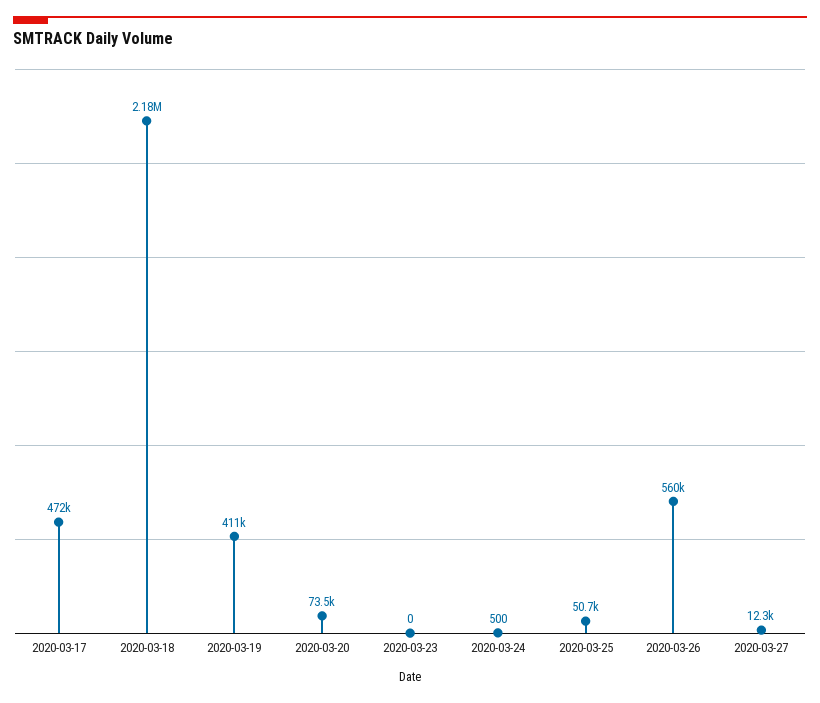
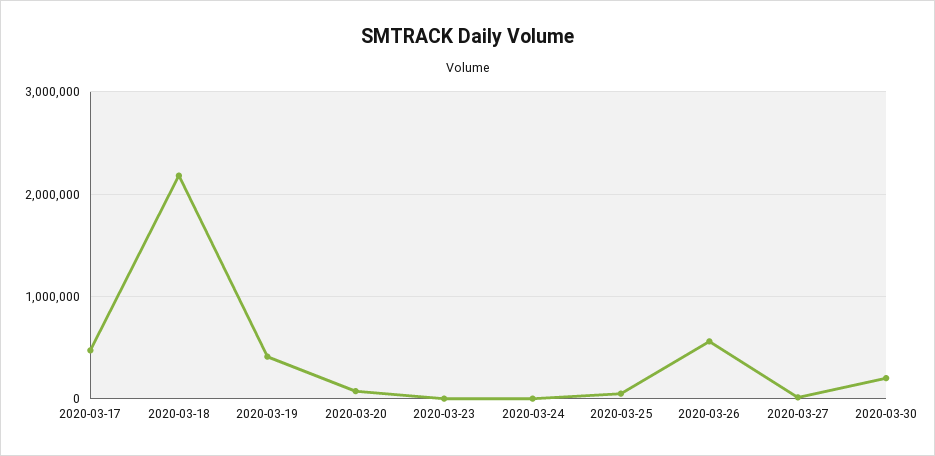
2020-03-30: none -> 200000

